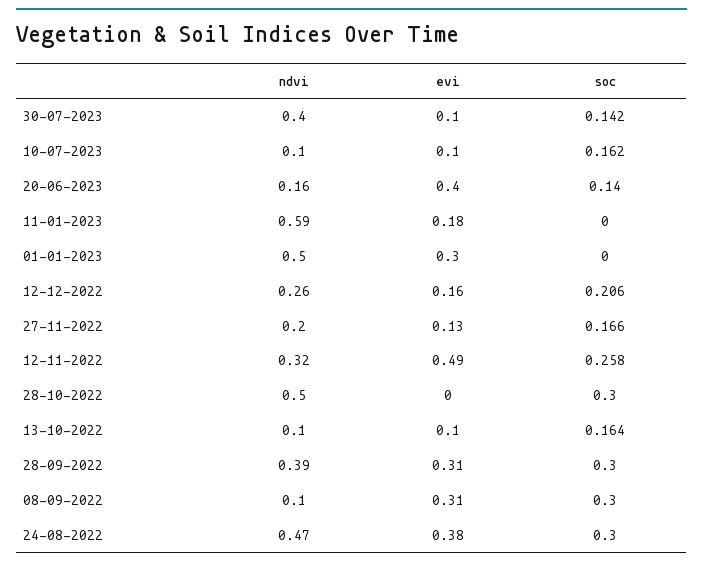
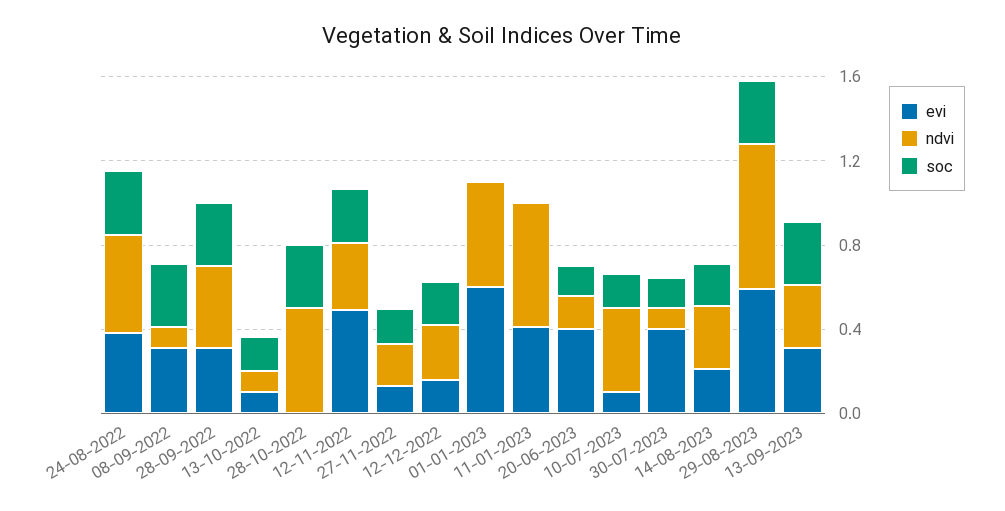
ndvi, 30-07-2023: 0.4 -> 0.1
evi, 30-07-2023: 0.1 -> 0.4
ndvi, 10-07-2023: 0.1 -> 0.4
evi, 11-01-2023: 0.18 -> 0.4
evi, 01-01-2023: 0.3 -> 0.6
evi, 14-08-2023: none -> 0.2
ndvi, 14-08-2023: none -> 0.3
soc, 14-08-2023: none -> 0.2
evi, 29-08-2023: none -> 0.6
ndvi, 29-08-2023: none -> 0.7
soc, 29-08-2023: none -> 0.3
evi, 13-09-2023: none -> 0.3
ndvi, 13-09-2023: none -> 0.3
soc, 13-09-2023: none -> 0.3

